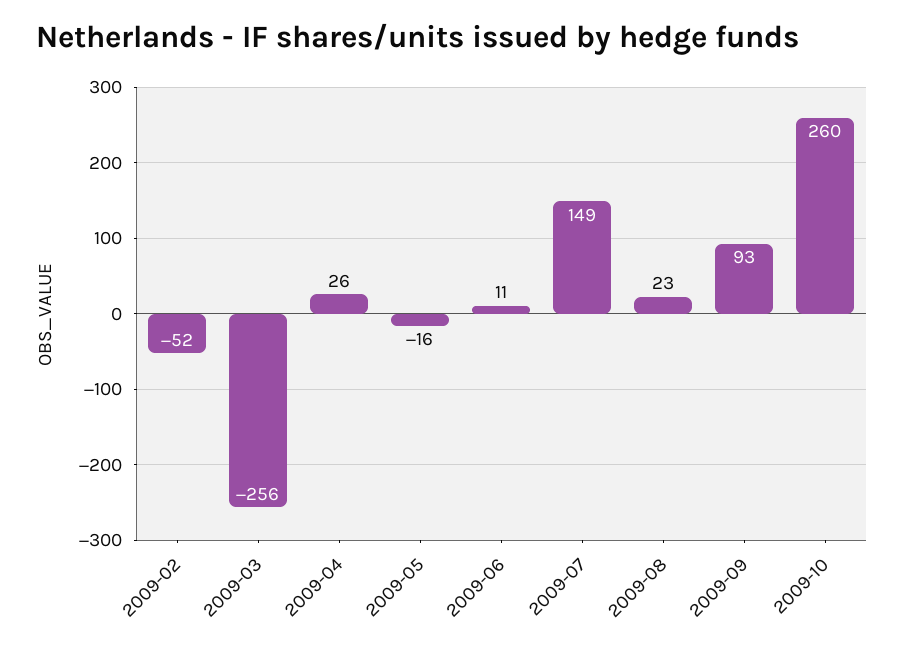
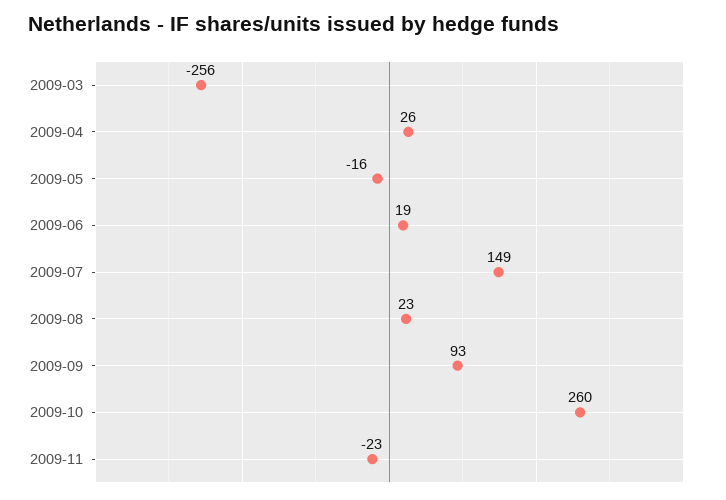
2009-02: -52 -> none
2009-06: 11 -> 19
2009-11: none -> -23

